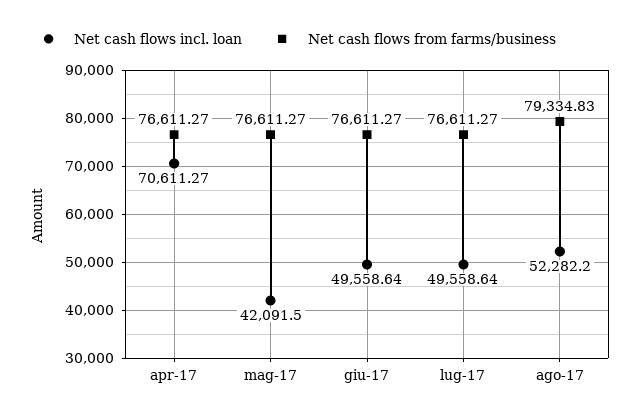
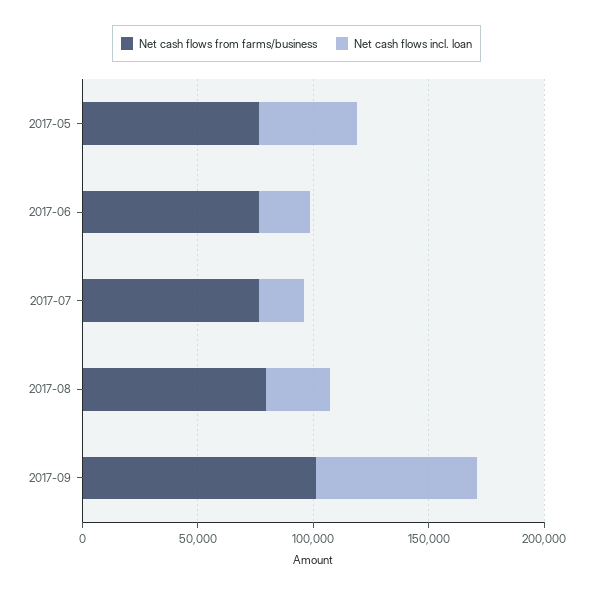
Net cash flows incl. loan, apr-17: 70611.27 -> none
Net cash flows from farms/business, apr-17: 76611.27 -> none
Net cash flows incl. loan, giu-17: 49558.64 -> 20000
Net cash flows incl. loan, lug-17: 49558.64 -> 20000
Net cash flows incl. loan, ago-17: 52282.2 -> 30000
Net cash flows from farms/business, 2017-09: none -> 100000
Net cash flows incl. loan, 2017-09: none -> 70000

